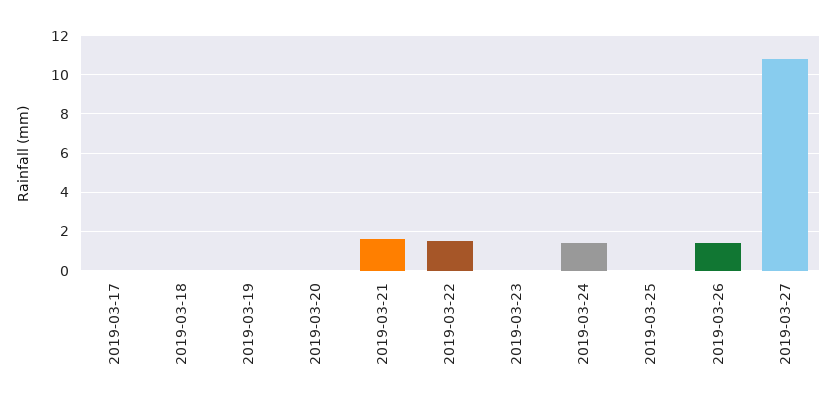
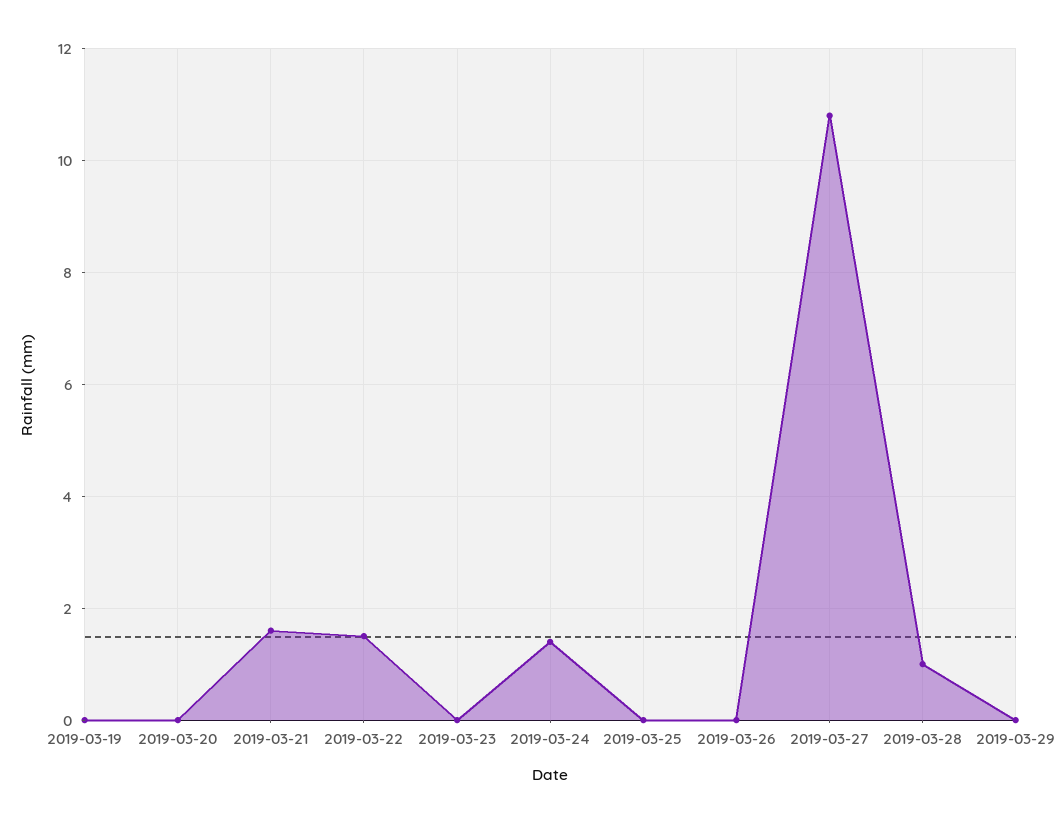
2019-03-17: 0 -> none
2019-03-18: 0 -> none
2019-03-26: 1.5 -> 0
2019-03-28: none -> 1
2019-03-29: none -> 0

